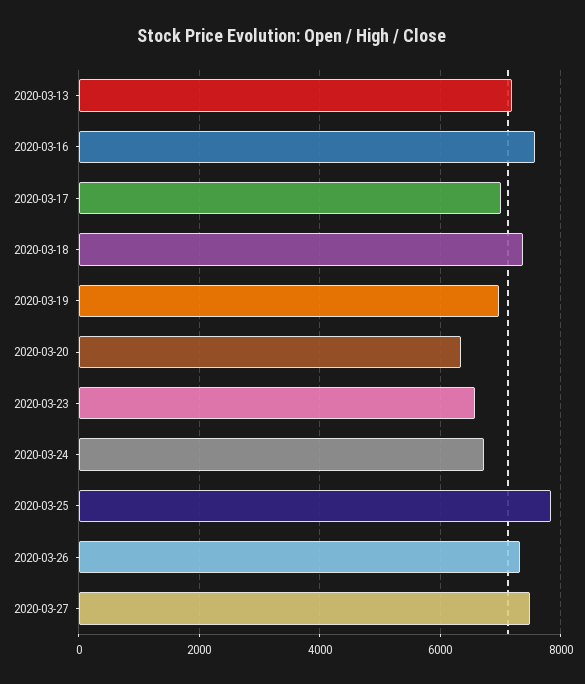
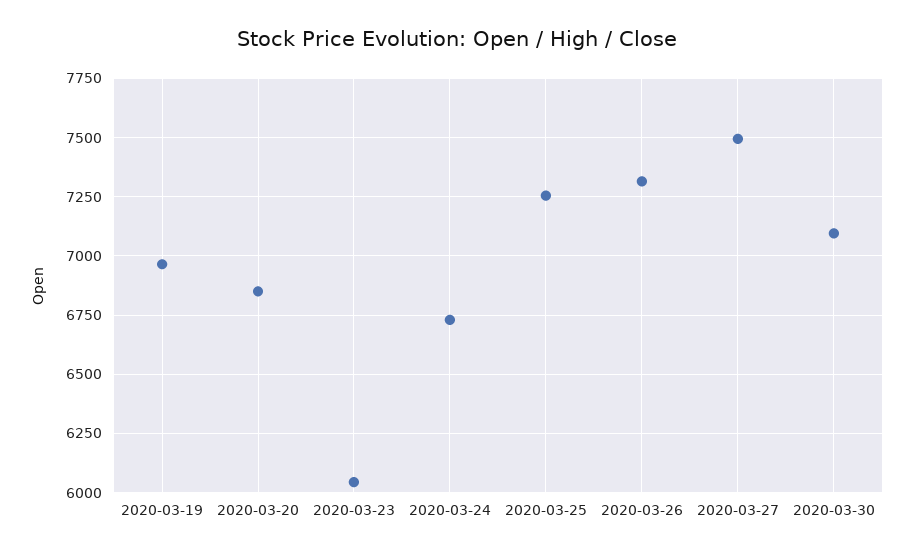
2020-03-13: 7200 -> none
2020-03-16: 7600 -> none
2020-03-17: 7000 -> none
2020-03-18: 7400 -> none
2020-03-20: 6400 -> 6850
2020-03-23: 6600 -> 6050
2020-03-25: 7800 -> 7250
2020-03-30: none -> 7100

